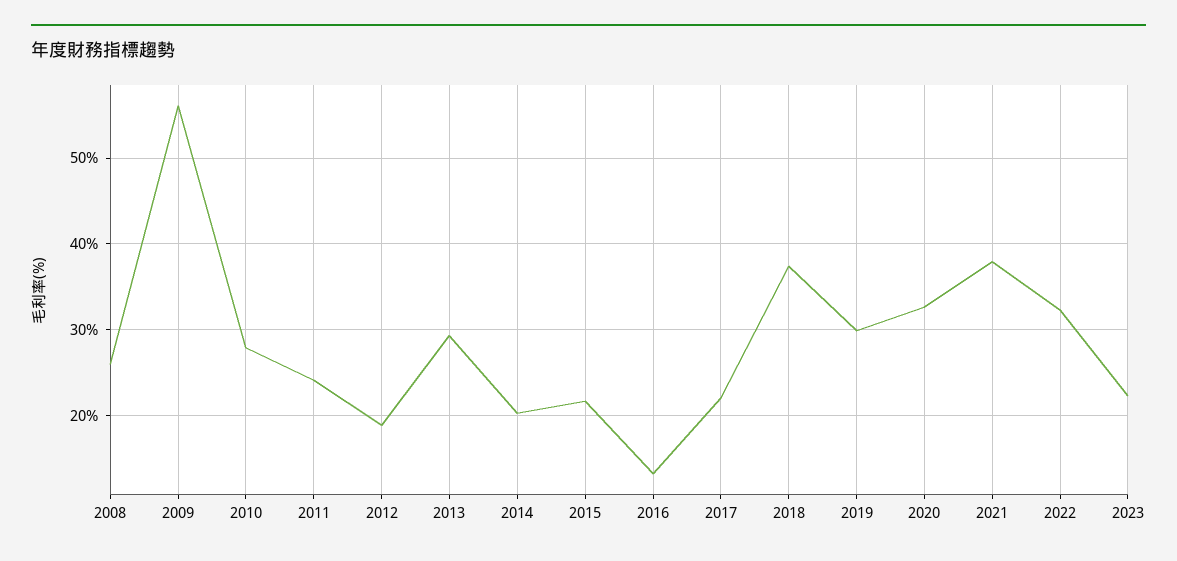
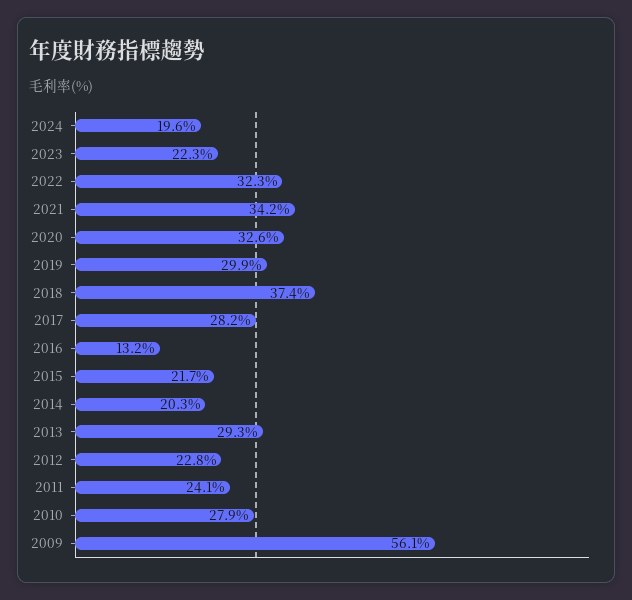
2008: 26 -> none
2012: 19 -> 22.8
2017: 22 -> 28.2
2021: 38 -> 34.2
2024: none -> 19.6

